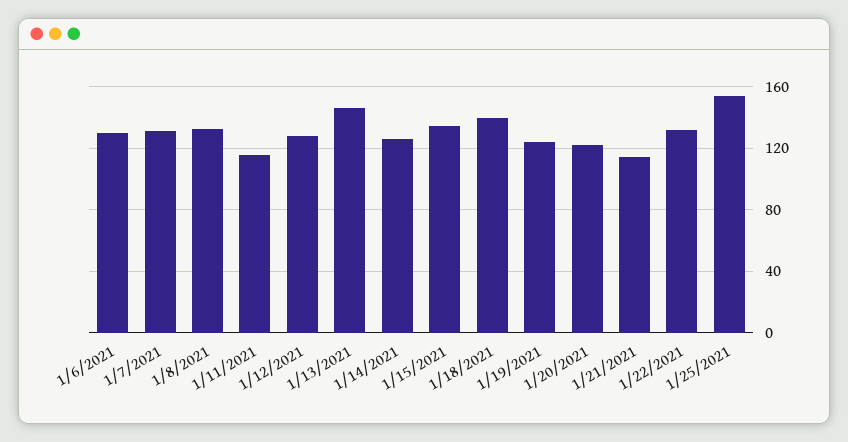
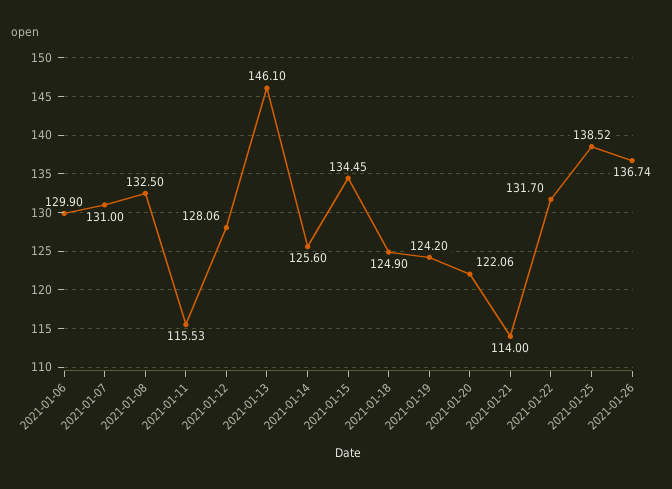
1/18/2021: 140 -> 124.9
1/25/2021: 155 -> 138.52
2021-01-26: none -> 136.74

